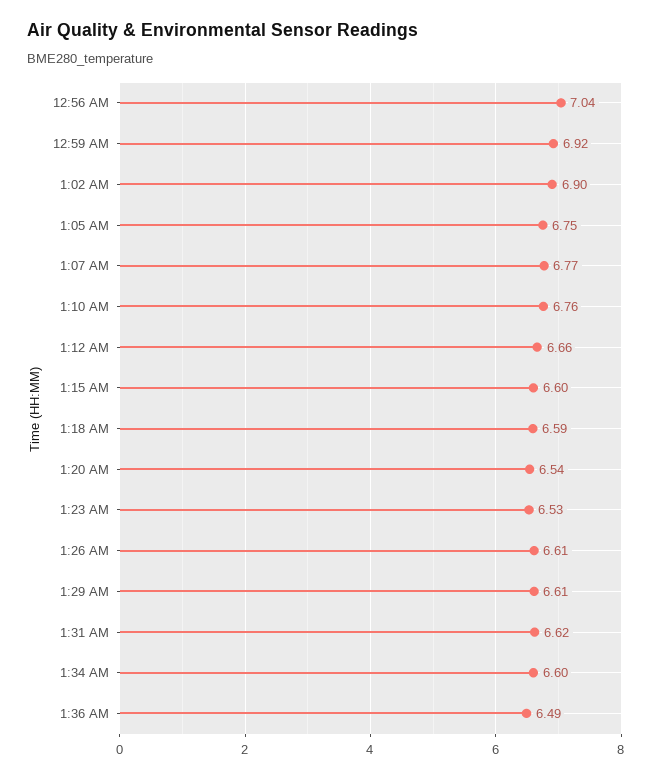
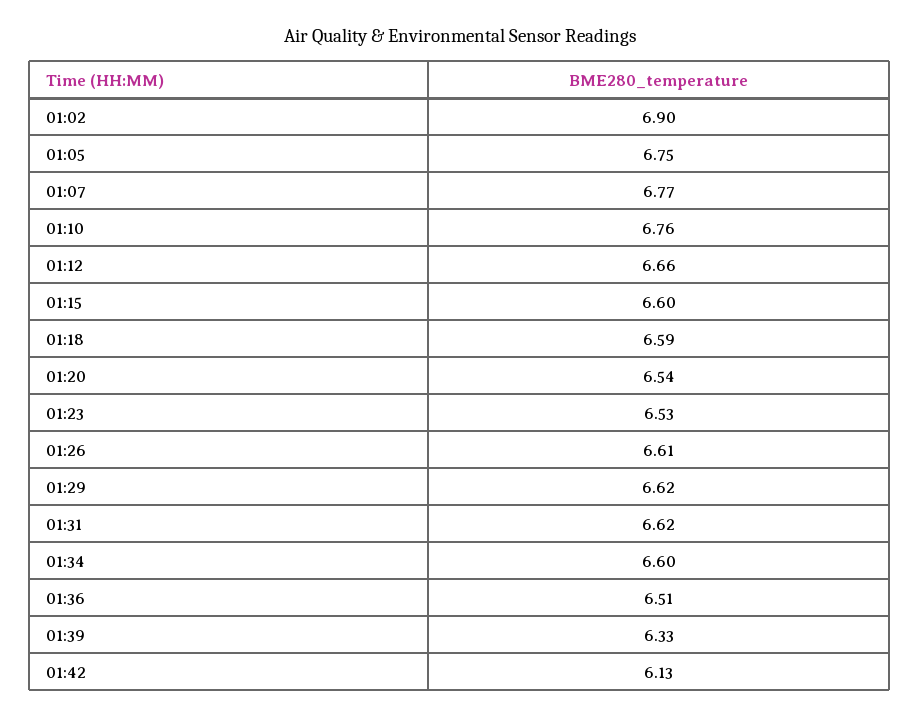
12:56 AM: 7.04 -> none
12:59 AM: 6.92 -> none
1:29 AM: 6.61 -> 6.62
1:36 AM: 6.49 -> 6.51
01:39: none -> 6.33
01:42: none -> 6.13

